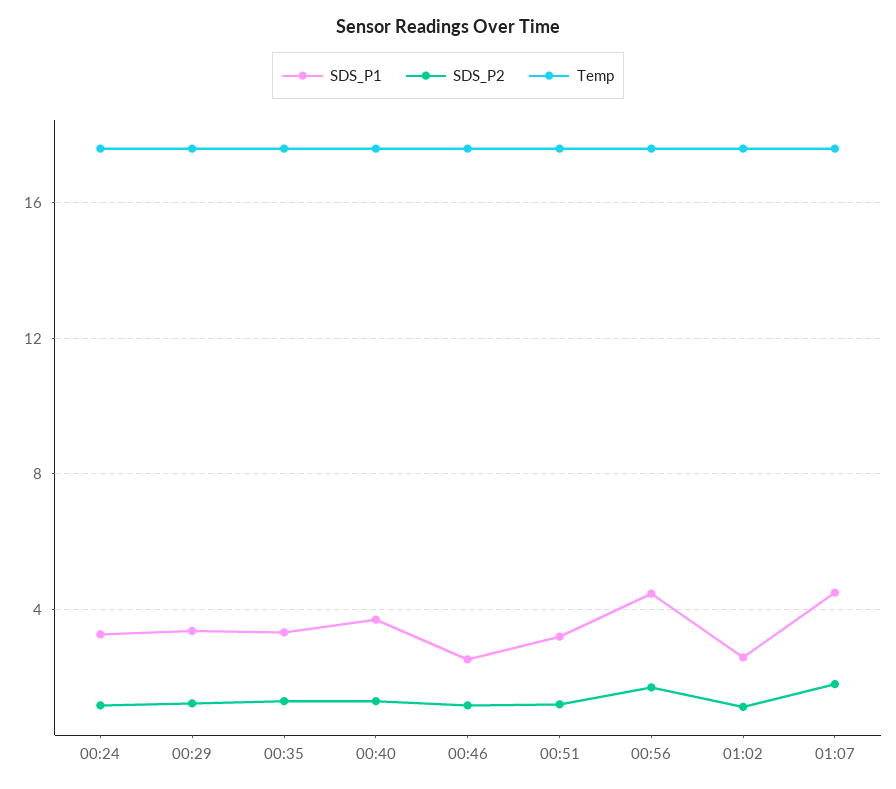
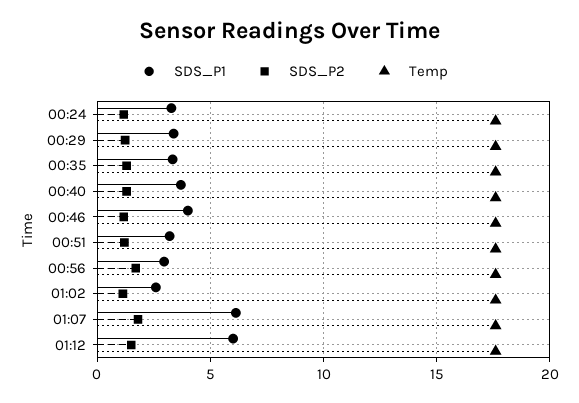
SDS_P1, 00:46: 2.5 -> 4
SDS_P1, 00:56: 4.5 -> 3
SDS_P1, 01:07: 4.5 -> 6
SDS_P1, 01:12: none -> 6
SDS_P2, 01:12: none -> 1.5
Temp, 01:12: none -> 17.5

